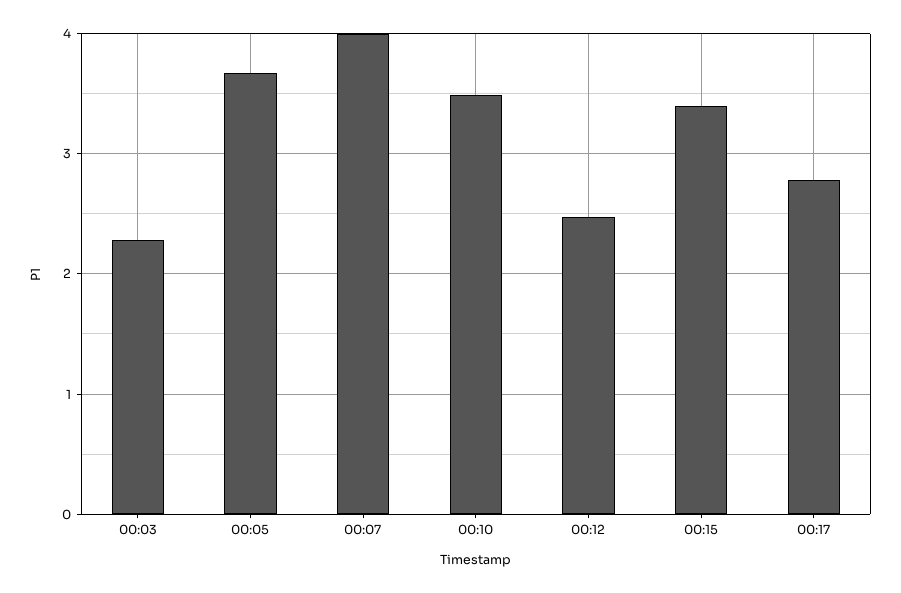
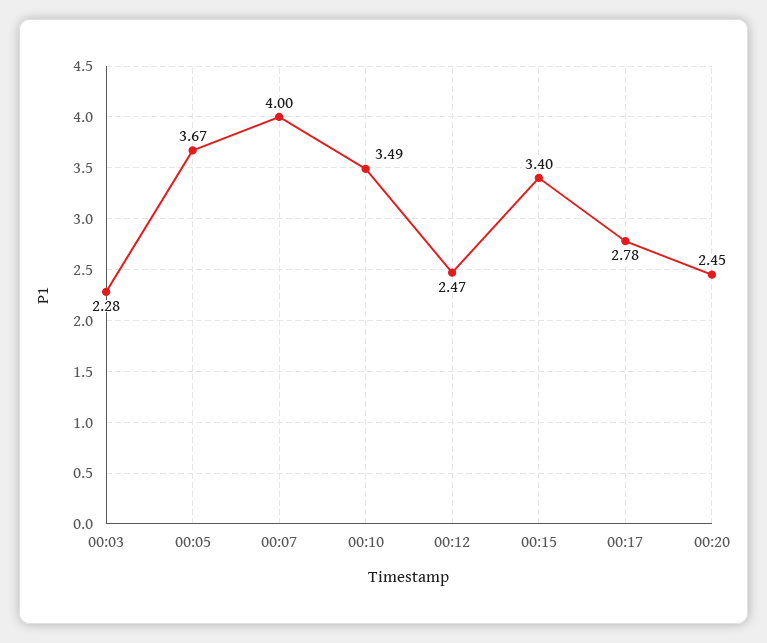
00:20: none -> 2.45

